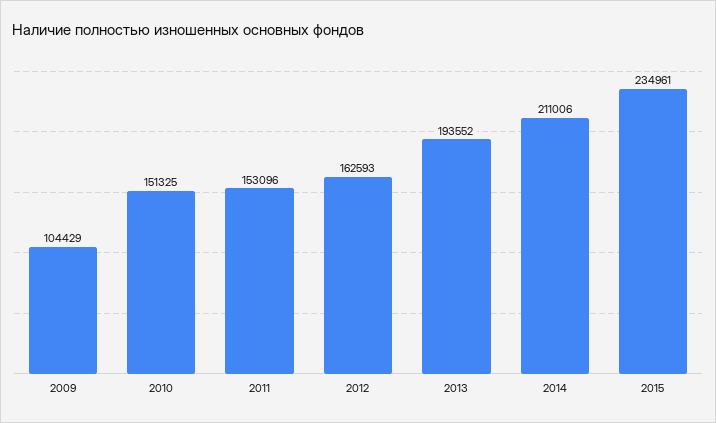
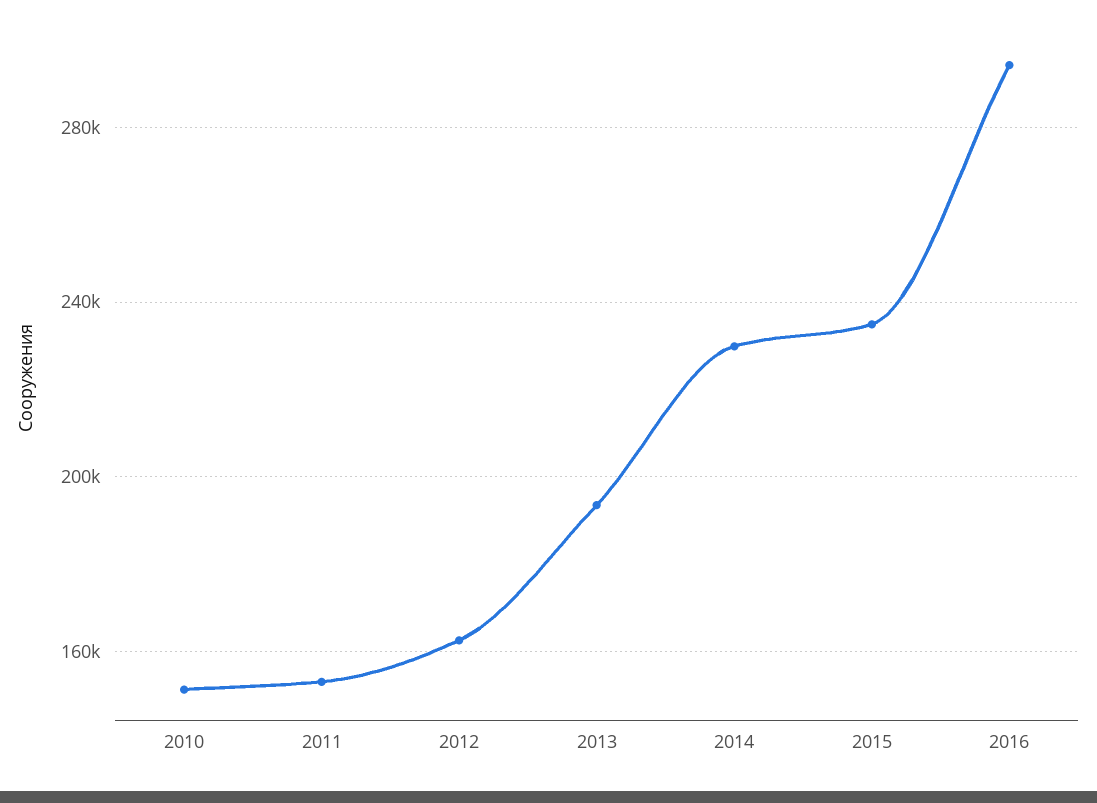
2009: 104429 -> none
2014: 211006 -> 230000
2016: none -> 295000

